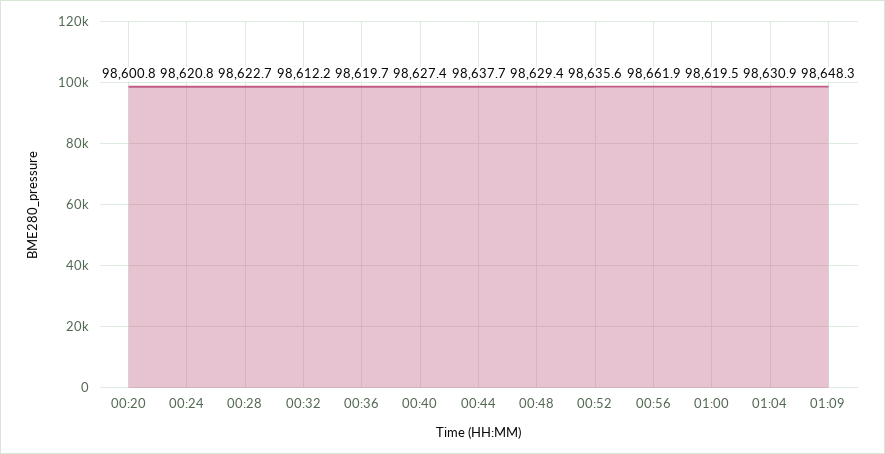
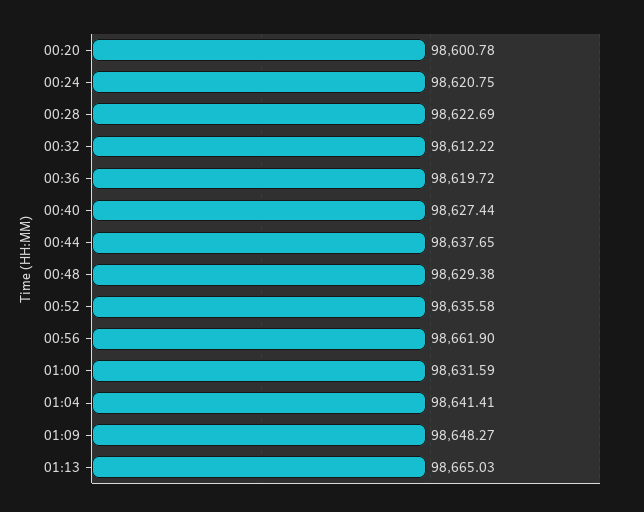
01:00: 98619.5 -> 98631.59
01:04: 98630.9 -> 98641.41
01:13: none -> 98665.03

